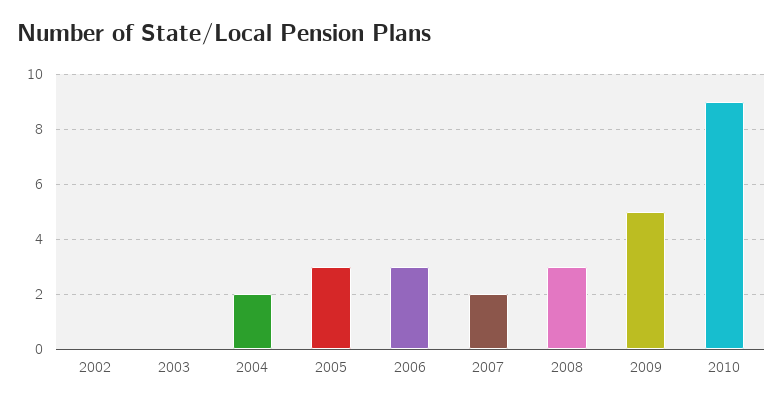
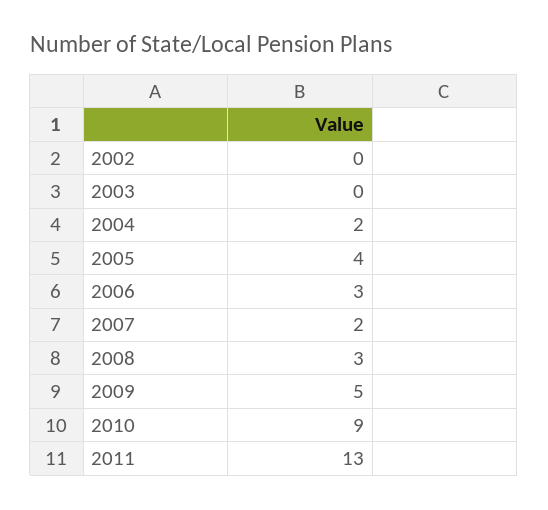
2005: 3 -> 4
2011: none -> 13

